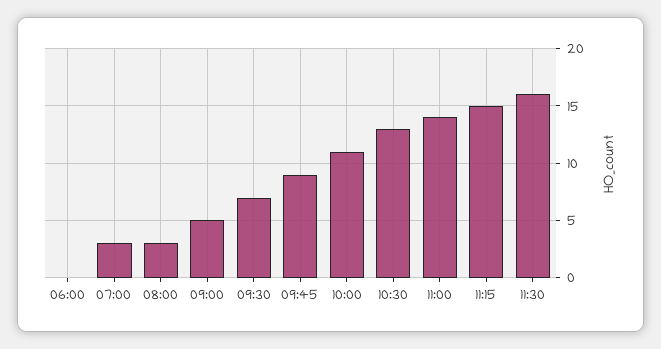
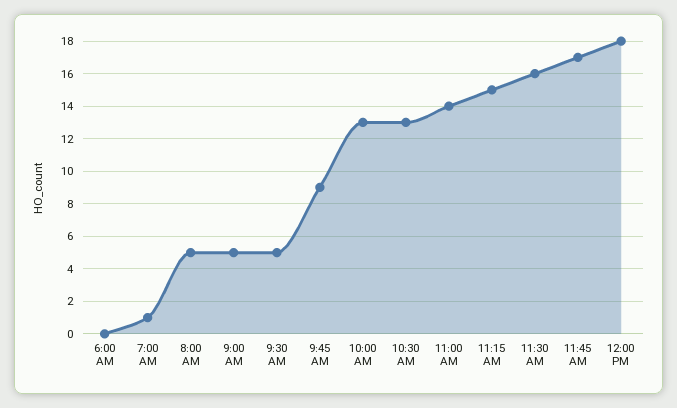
07:00: 3 -> 1
08:00: 3 -> 5
09:30: 7 -> 5
10:00: 11 -> 13
11:45 AM: none -> 17
12:00 PM: none -> 18

